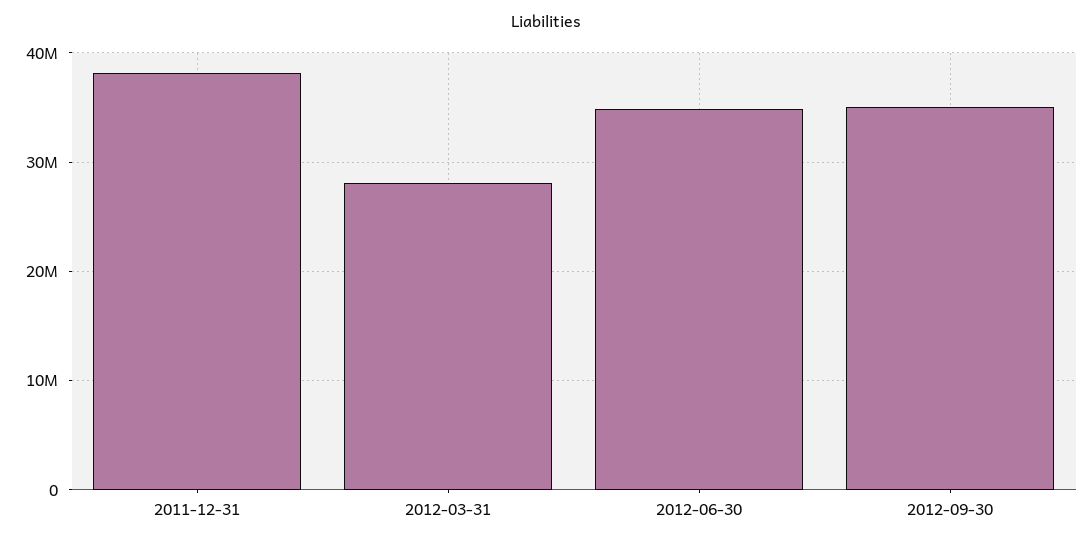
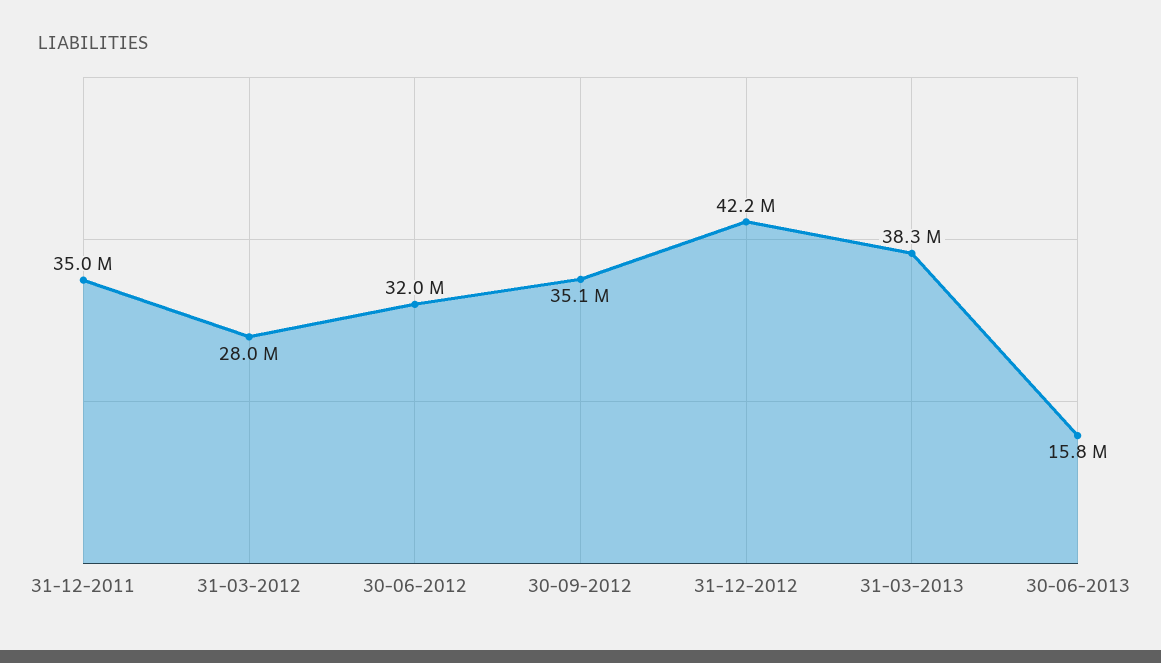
2011-12-31: 38000000 -> 35000000
2012-06-30: 35000000 -> 32000000
31-12-2012: none -> 42200000
31-03-2013: none -> 38300000
30-06-2013: none -> 15800000

